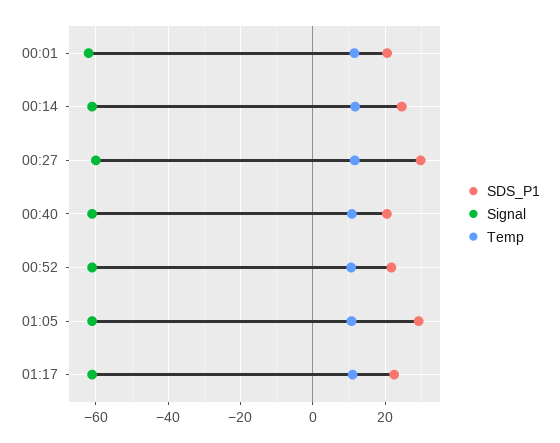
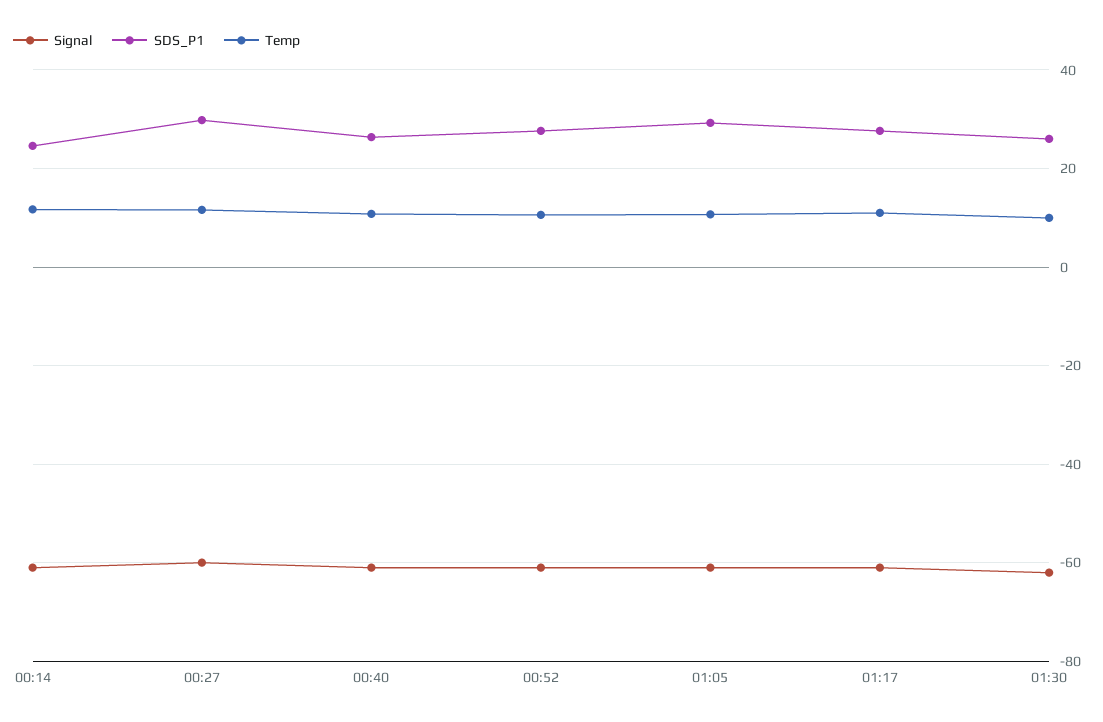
SDS_P1, 00:01: 20 -> none
Signal, 00:01: -62 -> none
Temp, 00:01: 12 -> none
SDS_P1, 00:40: 20 -> 26
SDS_P1, 00:52: 22 -> 28
SDS_P1, 01:17: 22 -> 28
Signal, 01:30: none -> -62
SDS_P1, 01:30: none -> 26
Temp, 01:30: none -> 10

